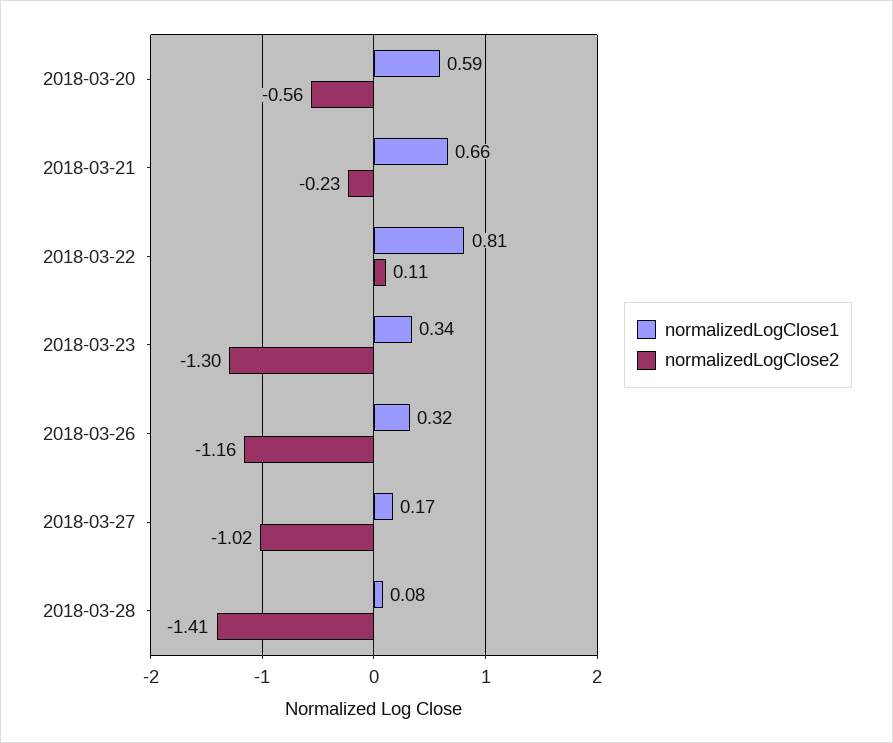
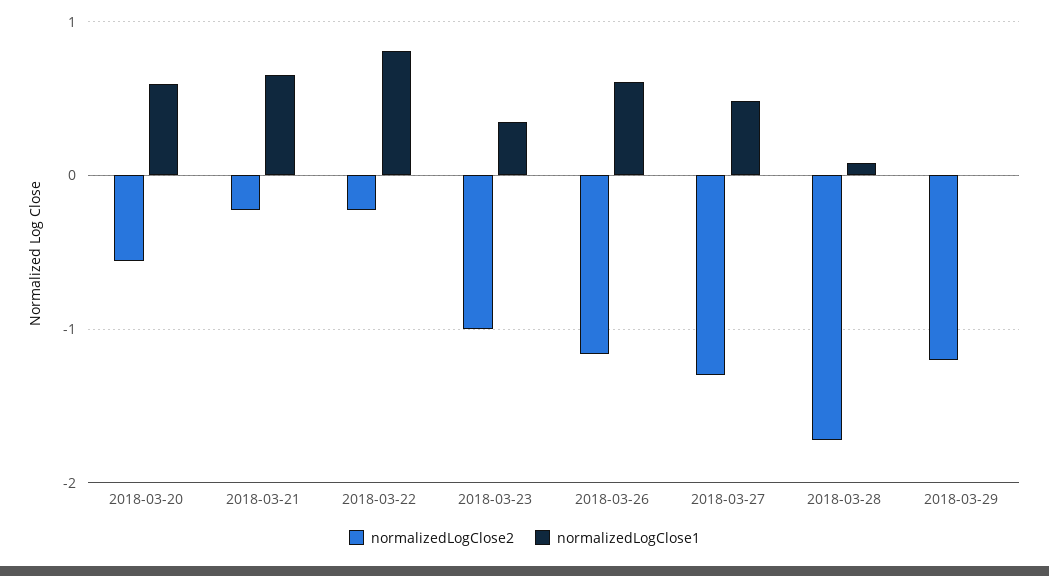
normalizedLogClose2, 2018-03-22: 0.11 -> -0.2
normalizedLogClose2, 2018-03-23: -1.3 -> -1
normalizedLogClose1, 2018-03-26: 0.32 -> 0.6
normalizedLogClose1, 2018-03-27: 0.17 -> 0.5
normalizedLogClose2, 2018-03-27: -1.02 -> -1.3
normalizedLogClose2, 2018-03-28: -1.41 -> -1.7
normalizedLogClose2, 2018-03-29: none -> -1.2
normalizedLogClose1, 2018-03-29: none -> 0

